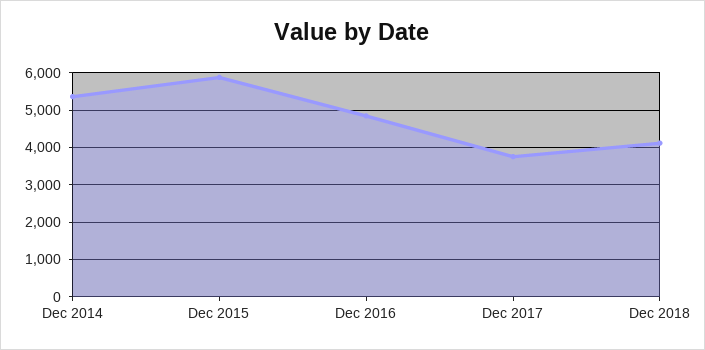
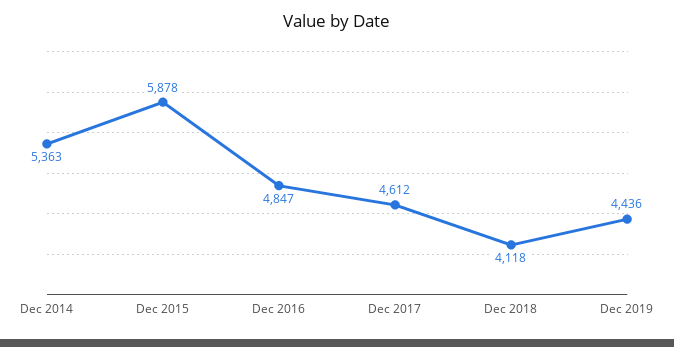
Dec 2017: 3800 -> 4612
Dec 2019: none -> 4436

